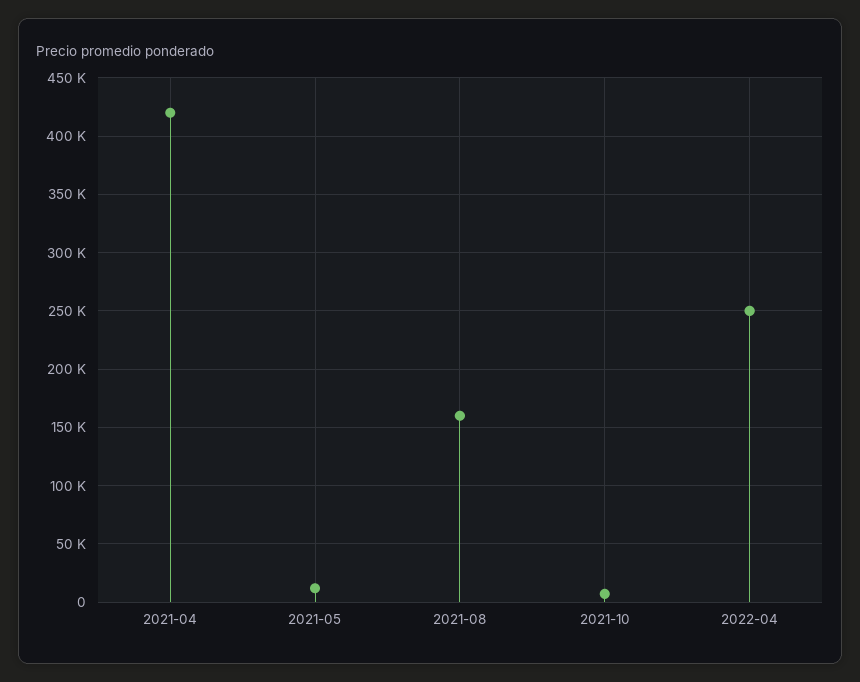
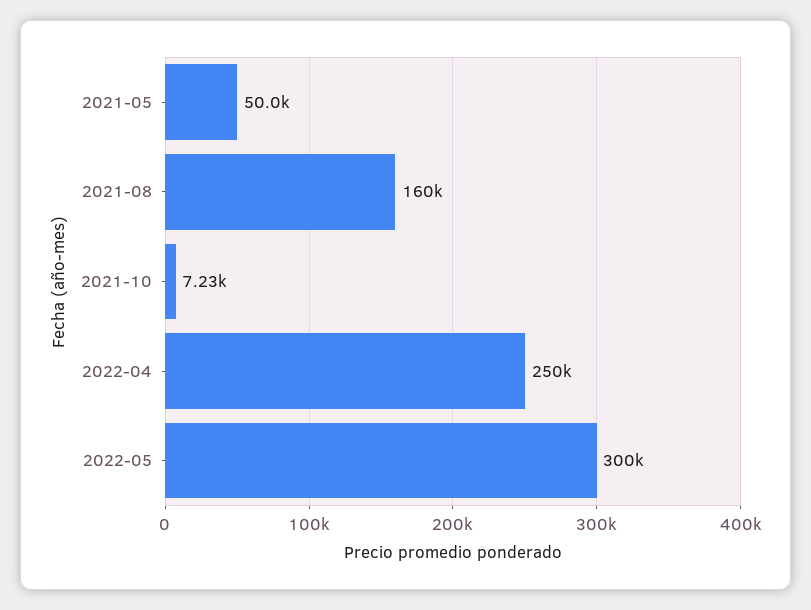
2021-04: 420000 -> none
2021-05: 10000 -> 50000
2022-05: none -> 300000

